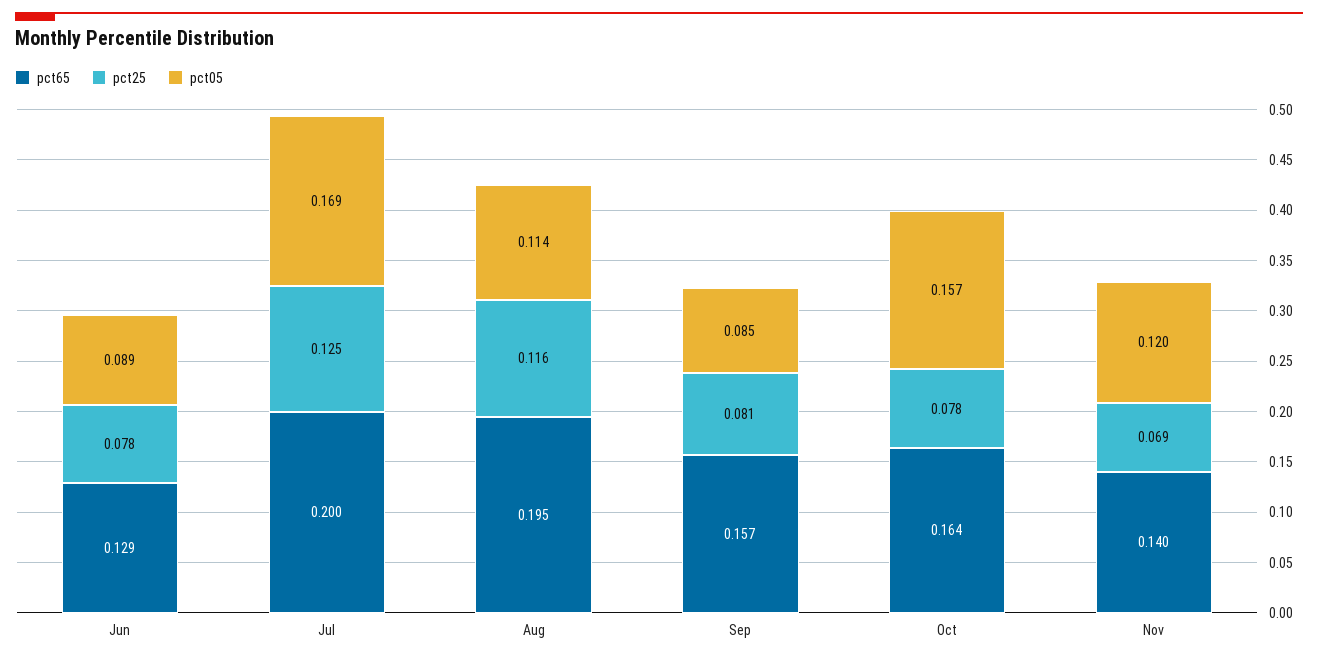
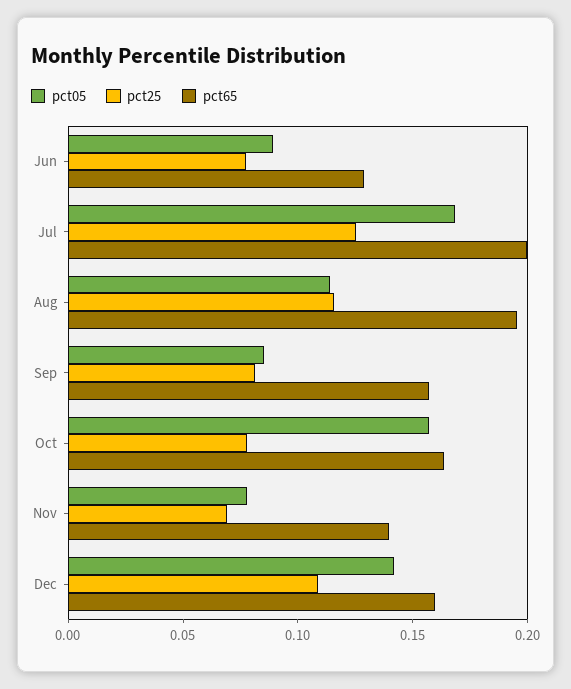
pct05, Nov: 0.12 -> 0.08
pct05, Dec: none -> 0.14
pct25, Dec: none -> 0.11
pct65, Dec: none -> 0.16

